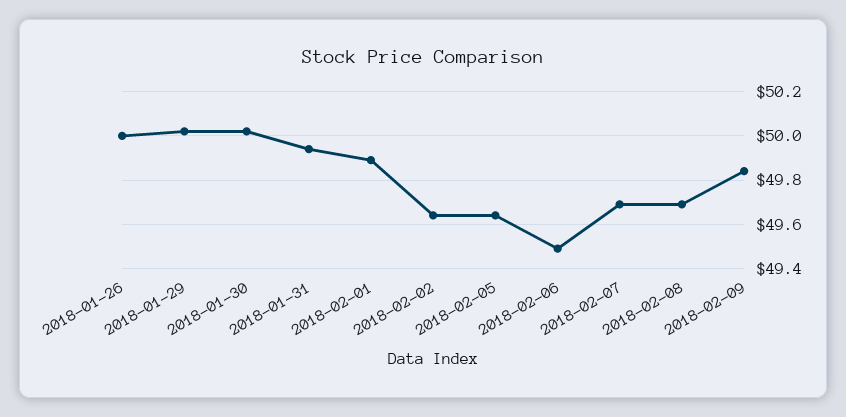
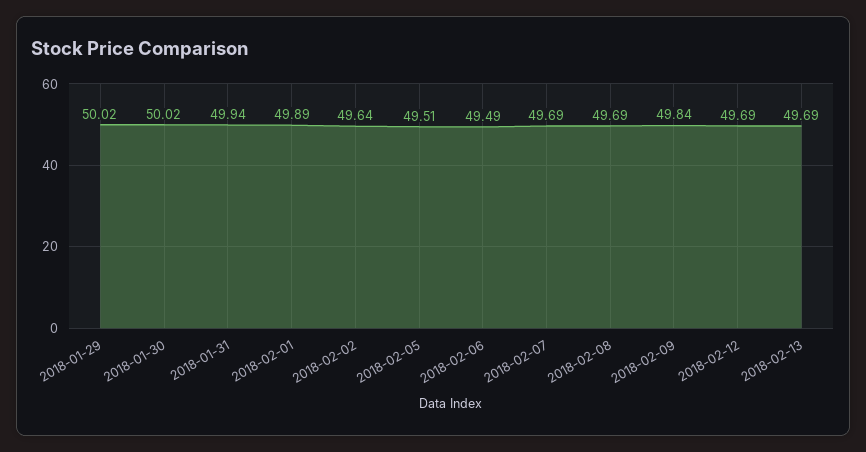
2018-01-26: 50 -> none
2018-02-05: 49.65 -> 49.51
2018-02-12: none -> 49.69
2018-02-13: none -> 49.69

